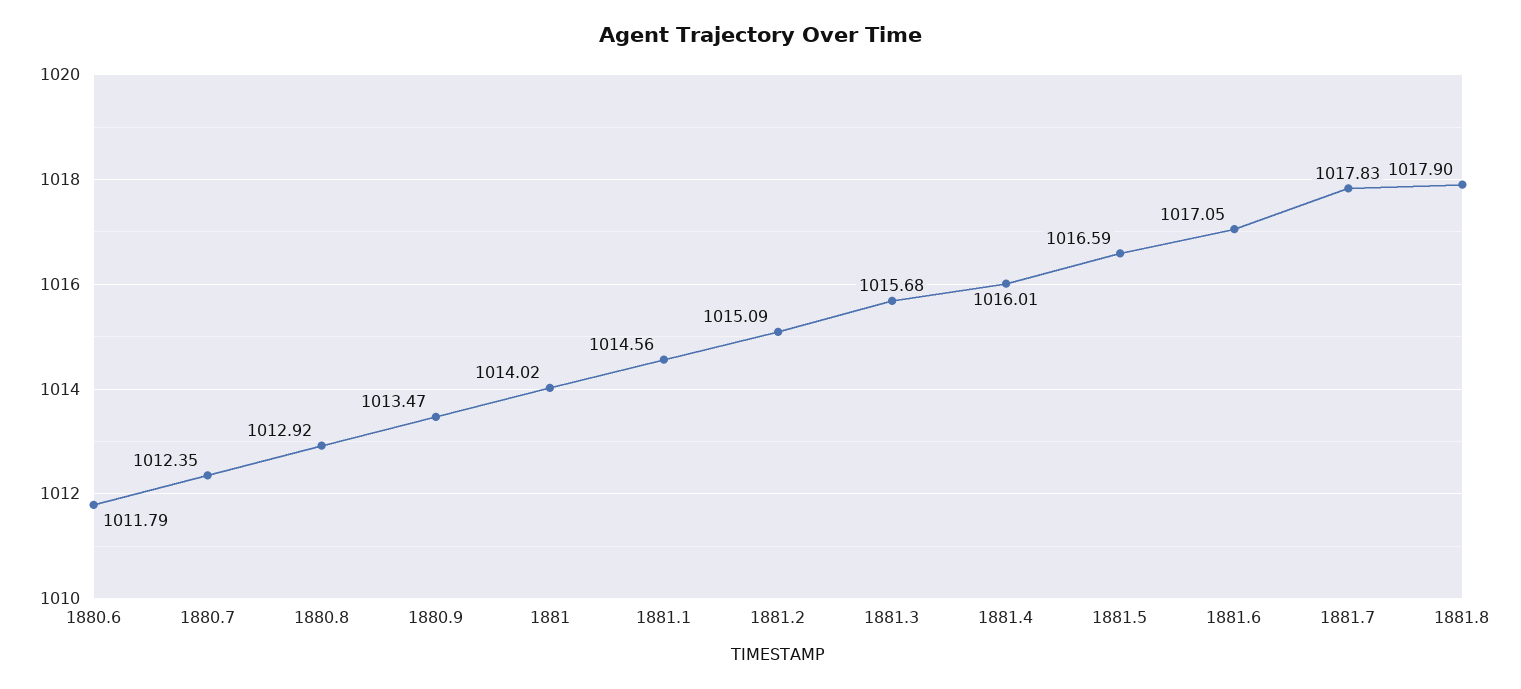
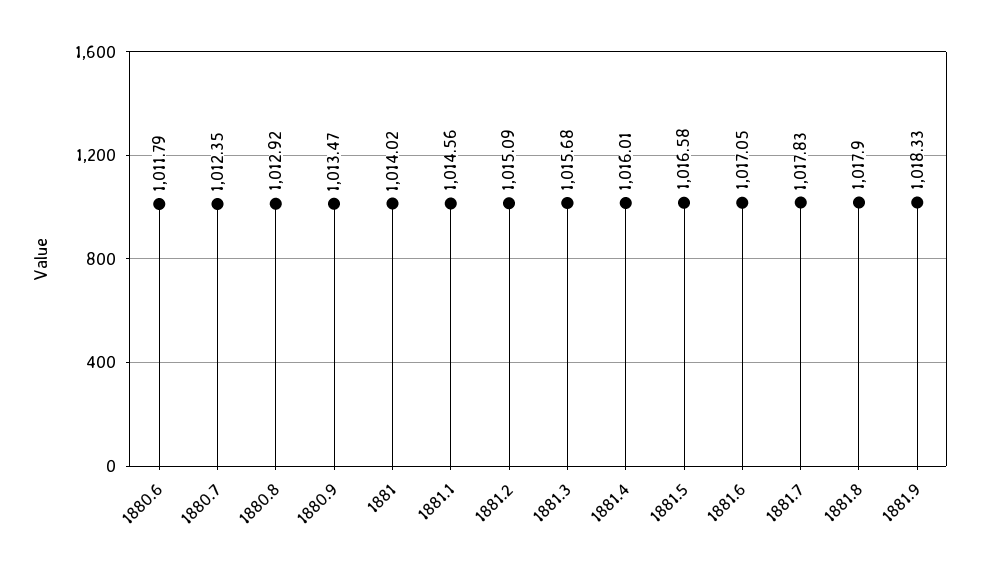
1881.5: 1016.59 -> 1016.58
1881.9: none -> 1018.33

